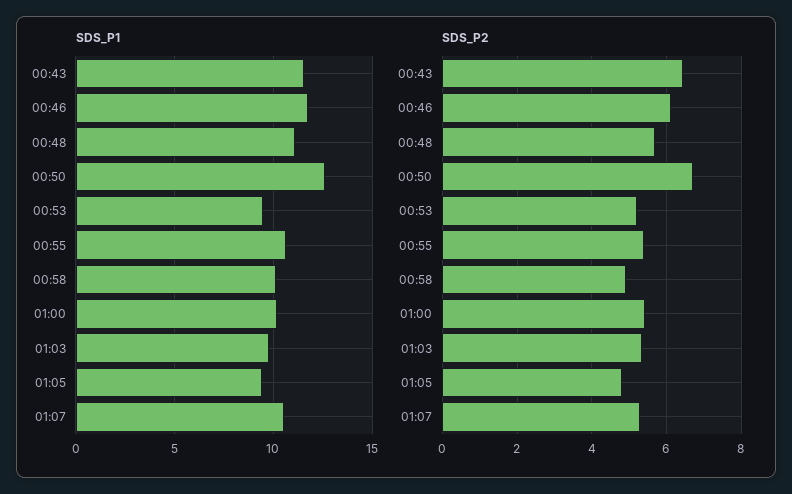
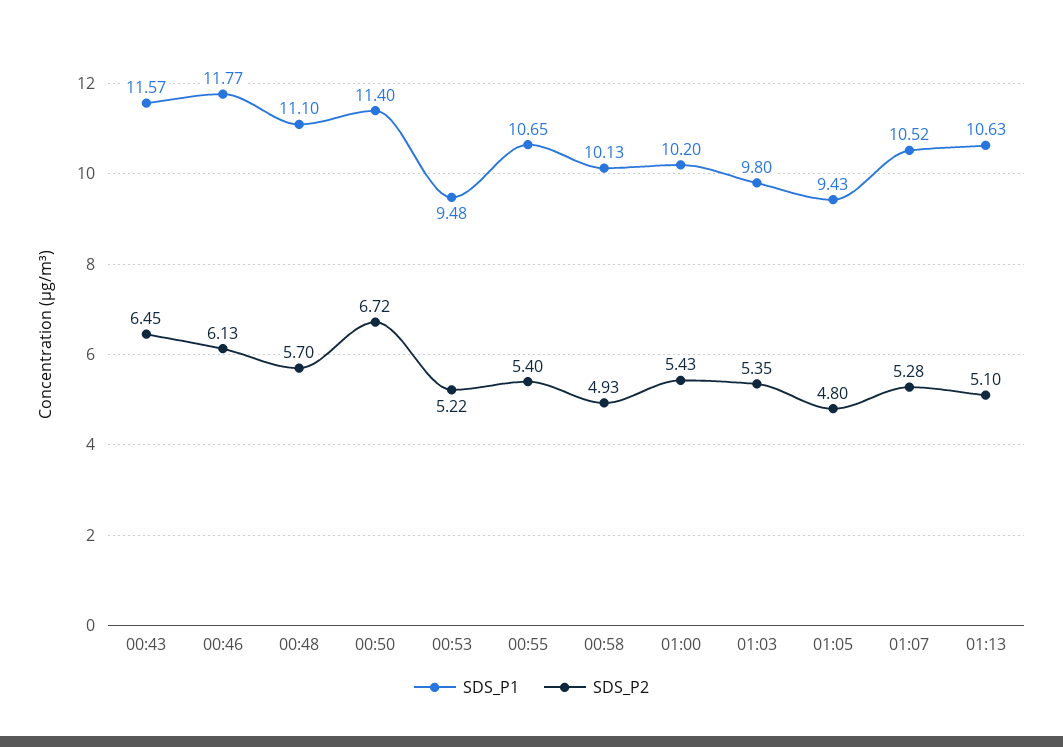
SDS_P1, 00:50: 12.5 -> 11.4
SDS_P1, 01:13: none -> 10.63
SDS_P2, 01:13: none -> 5.1

